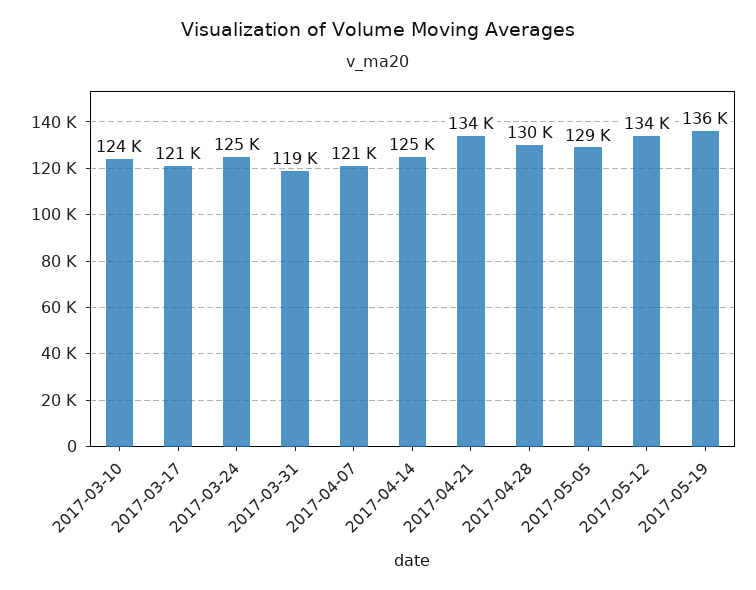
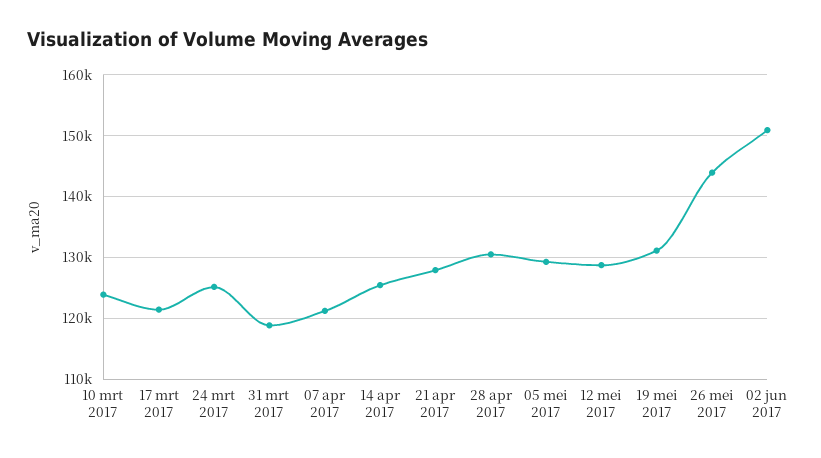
2017-04-21: 134000 -> 128000
2017-05-12: 134000 -> 129000
2017-05-19: 136000 -> 131000
26 mei 2017: none -> 144000
02 jun 2017: none -> 151000

